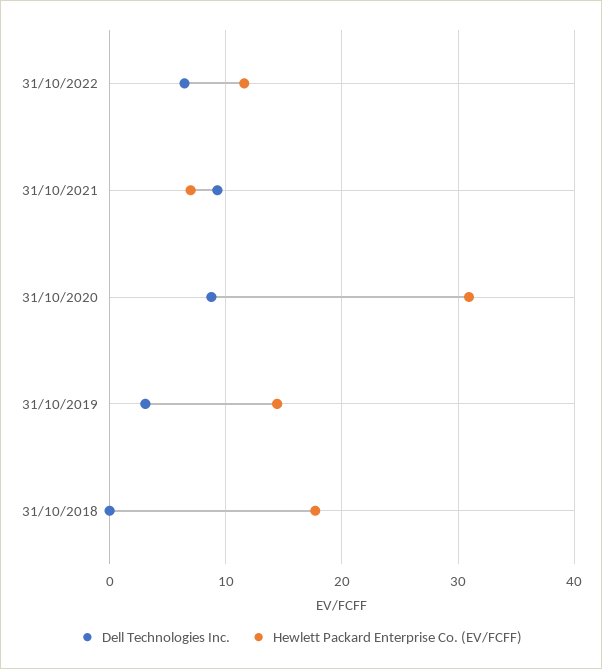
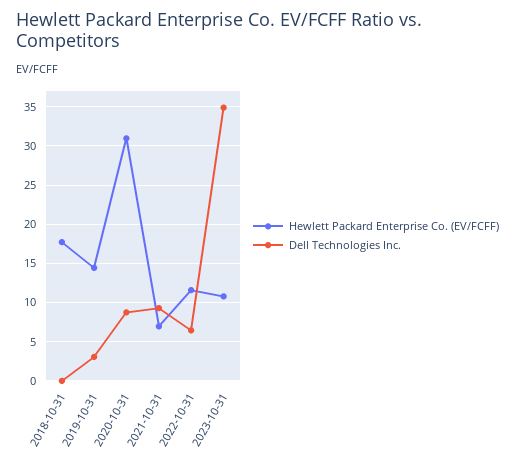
Hewlett Packard Enterprise Co. (EV/FCFF), 2023-10-31: none -> 11
Dell Technologies Inc., 2023-10-31: none -> 35

